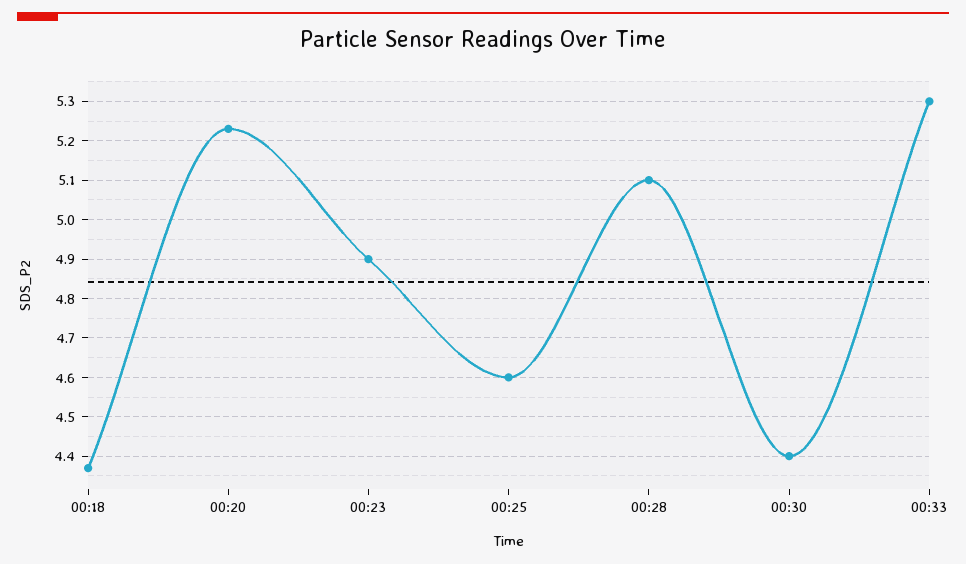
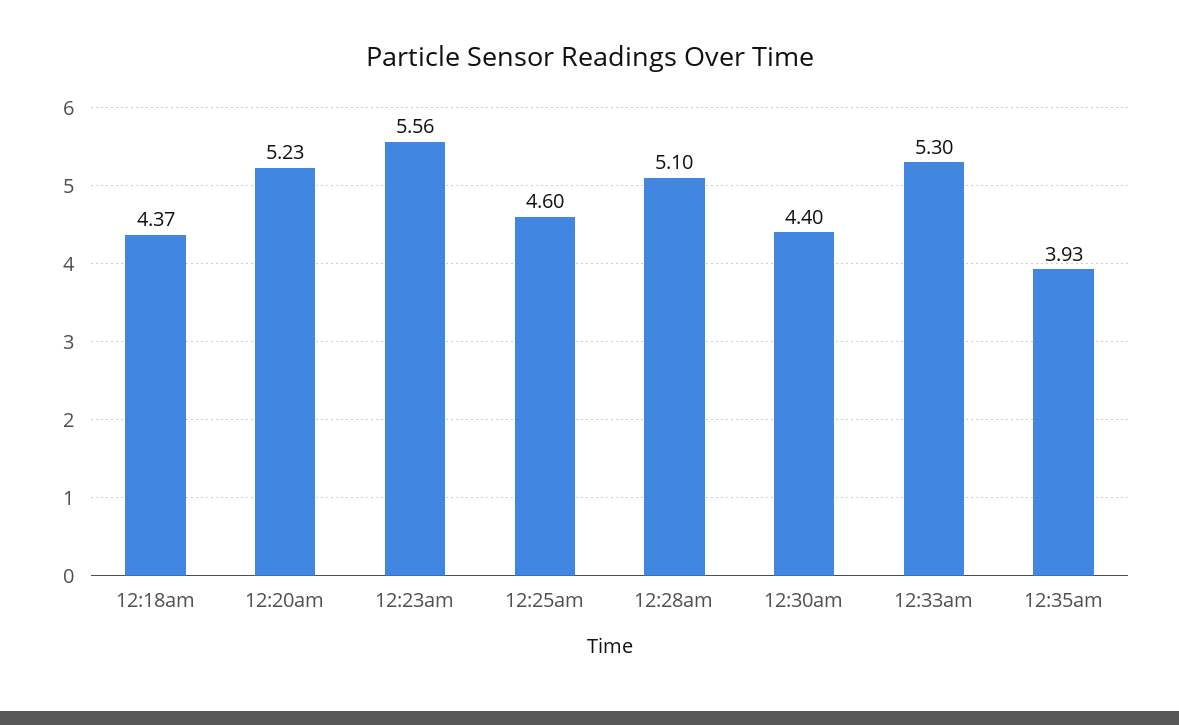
00:23: 4.9 -> 5.56
12:35am: none -> 3.93

